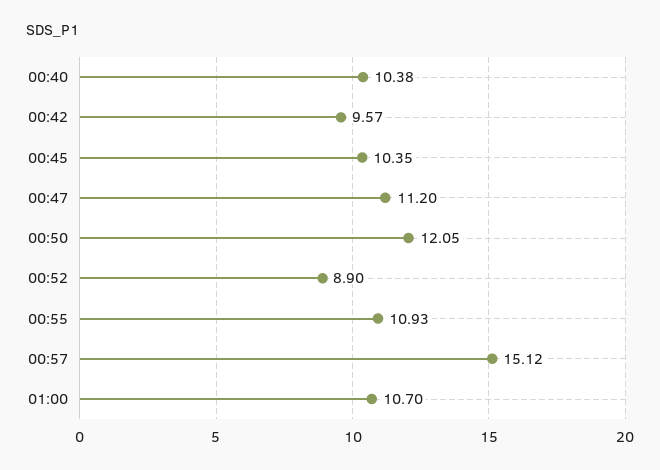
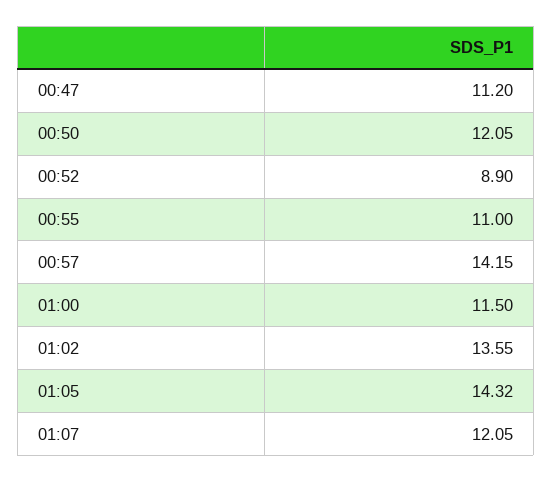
00:40: 10.38 -> none
00:42: 9.57 -> none
00:45: 10.35 -> none
00:55: 10.93 -> 11
00:57: 15.12 -> 14.15
01:00: 10.7 -> 11.5
01:02: none -> 13.55
01:05: none -> 14.32
01:07: none -> 12.05

